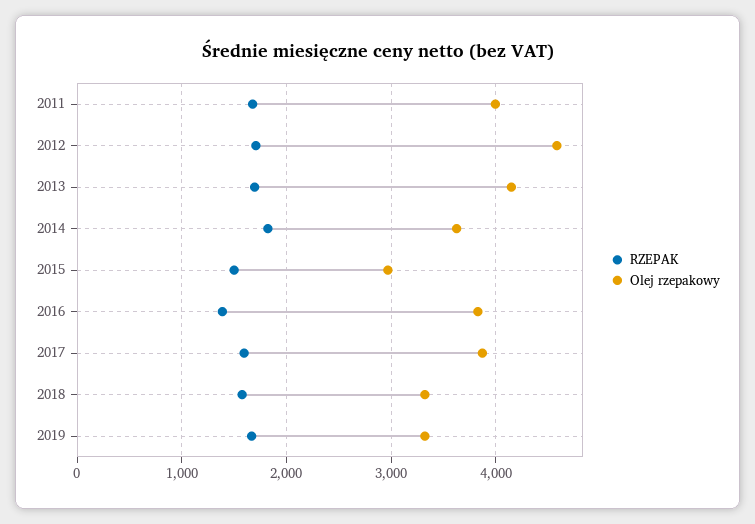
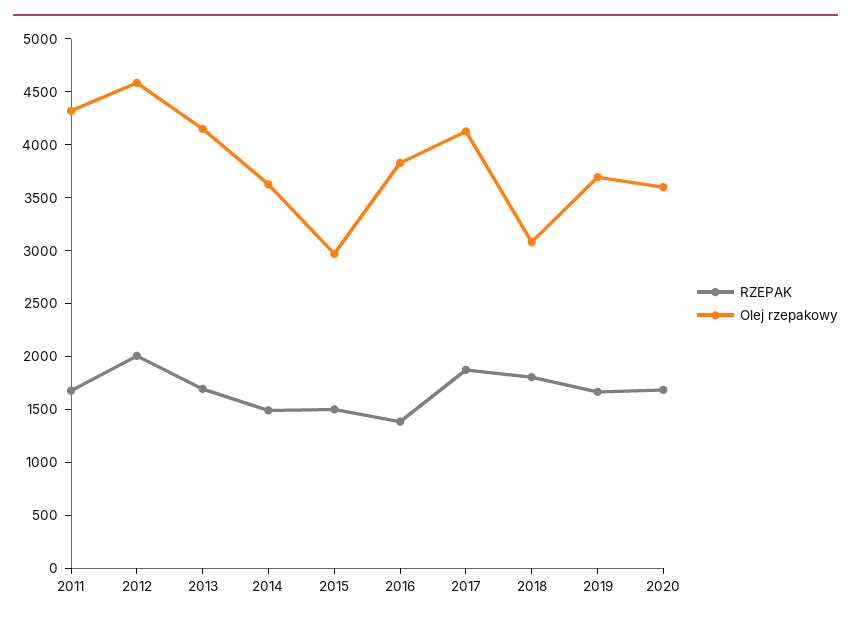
Olej rzepakowy, 2011: 4000 -> 4300
RZEPAK, 2012: 1700 -> 2000
RZEPAK, 2014: 1800 -> 1500
RZEPAK, 2017: 1600 -> 1900
Olej rzepakowy, 2017: 3900 -> 4100
RZEPAK, 2018: 1600 -> 1800
Olej rzepakowy, 2018: 3300 -> 3100
Olej rzepakowy, 2019: 3300 -> 3700
RZEPAK, 2020: none -> 1700
Olej rzepakowy, 2020: none -> 3600

